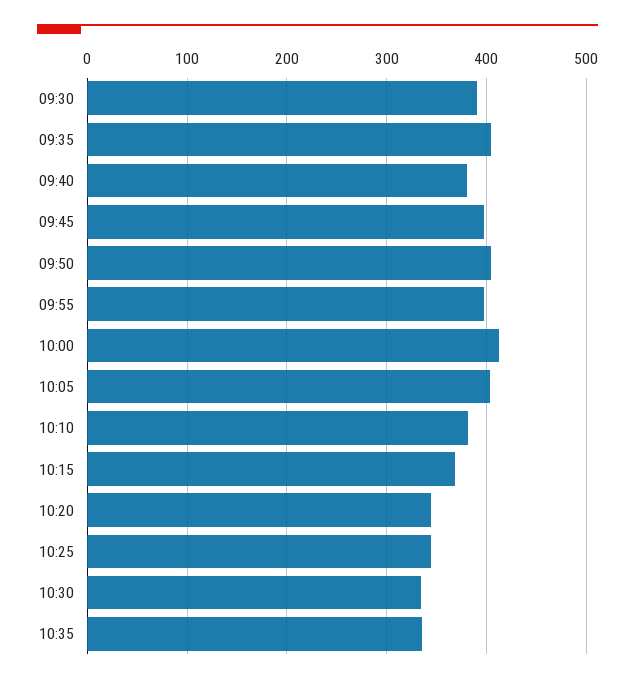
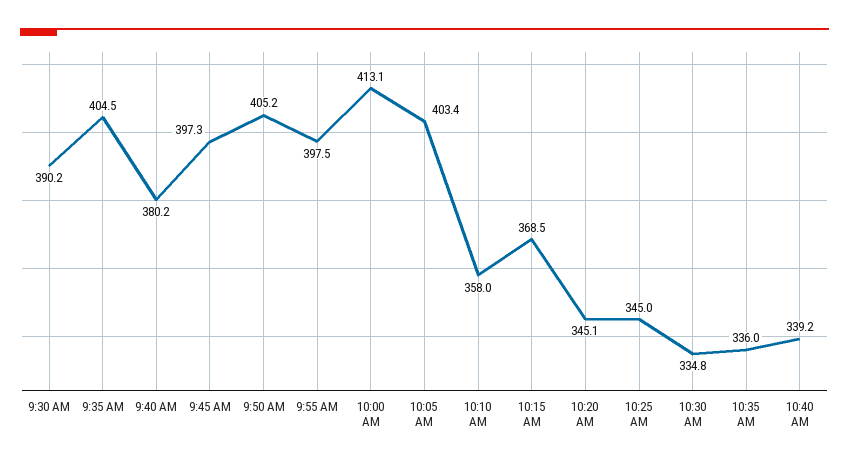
10:10: 380 -> 358
10:40 AM: none -> 339.2

